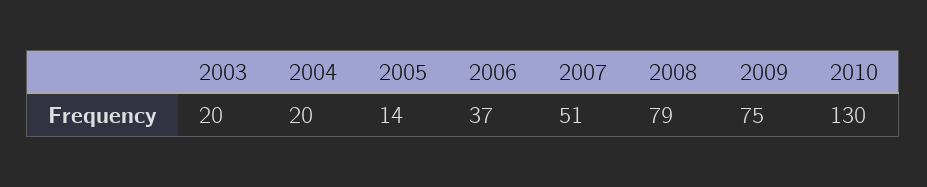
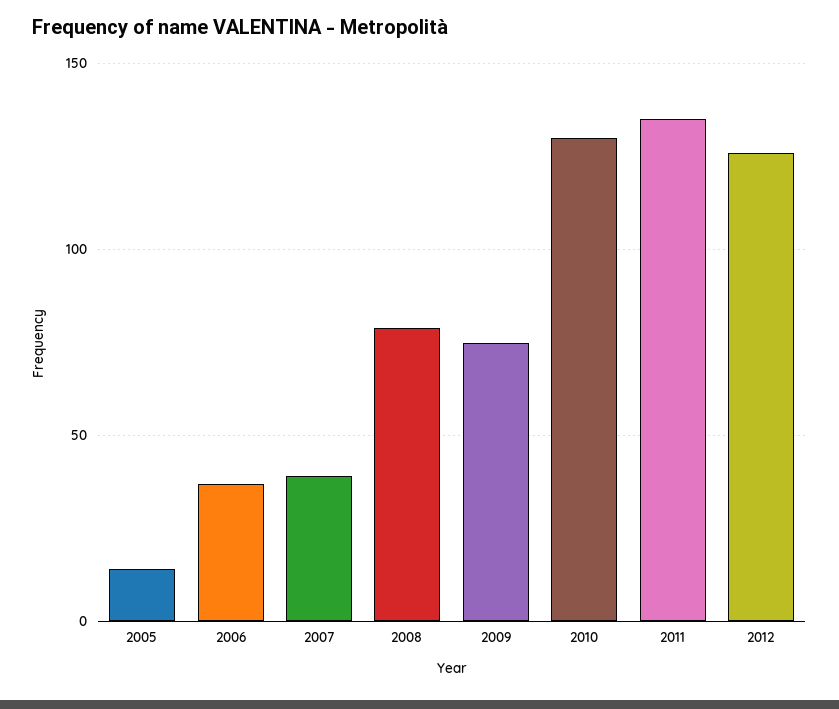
2003: 20 -> none
2004: 20 -> none
2007: 51 -> 40
2011: none -> 135
2012: none -> 125

